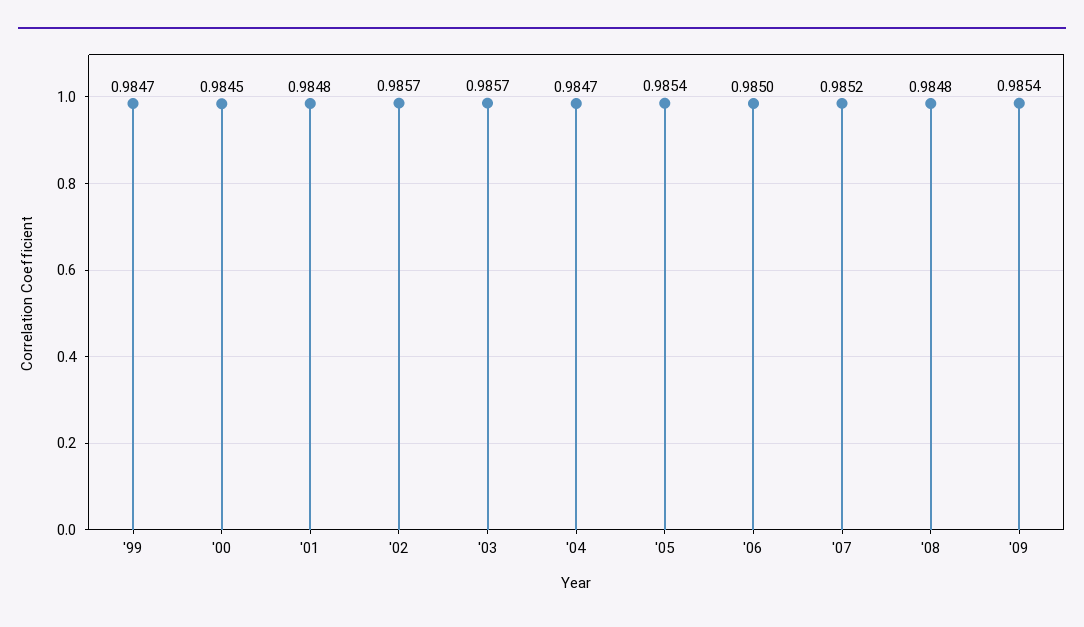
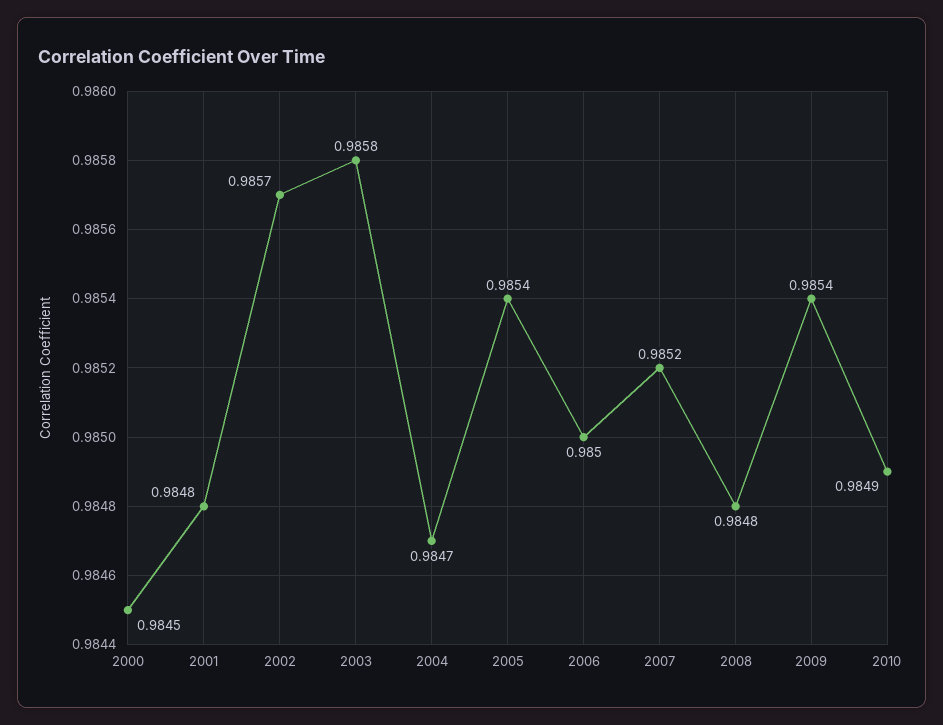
'99: 0.9847 -> none
'03: 0.9857 -> 0.9858
2010: none -> 0.9849

